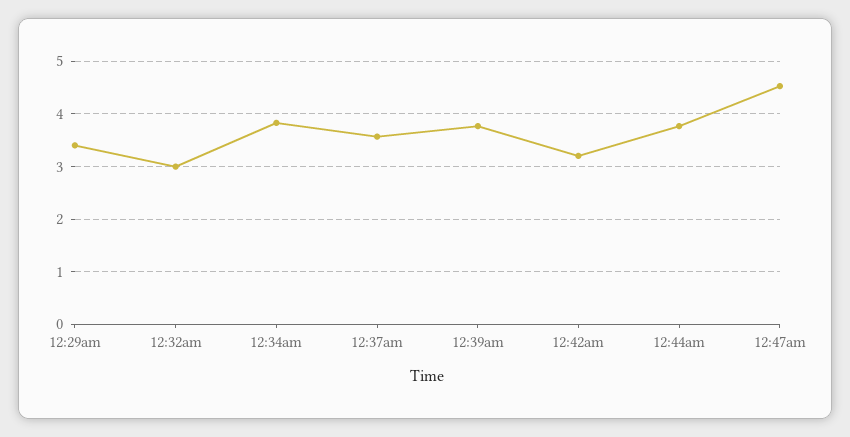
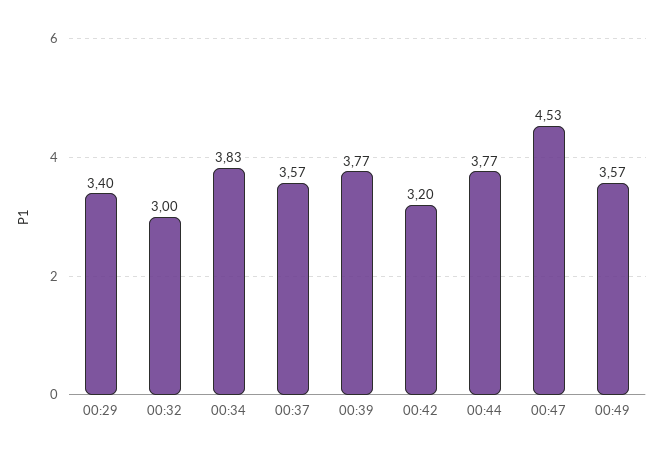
00:49: none -> 3.57

